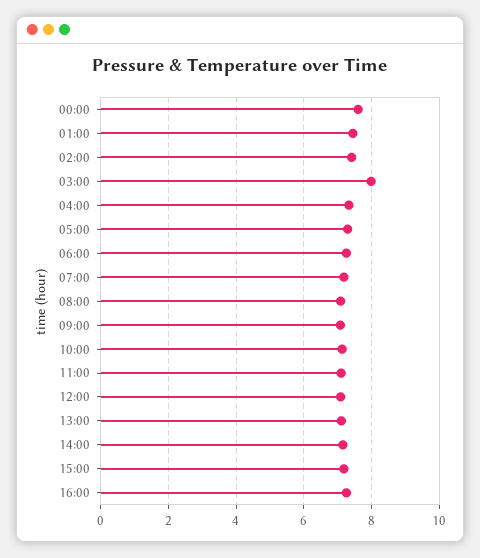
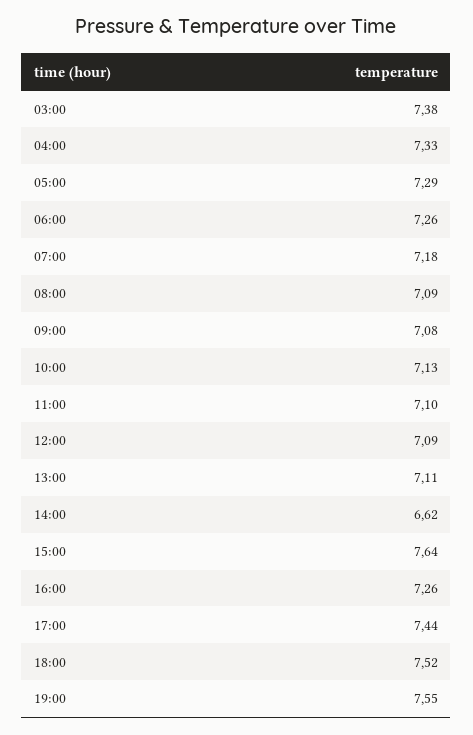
00:00: 7.6 -> none
01:00: 7.4 -> none
02:00: 7.4 -> none
03:00: 8 -> 7.38
14:00: 7.2 -> 6.62
15:00: 7.2 -> 7.64
17:00: none -> 7.44
18:00: none -> 7.52
19:00: none -> 7.55

